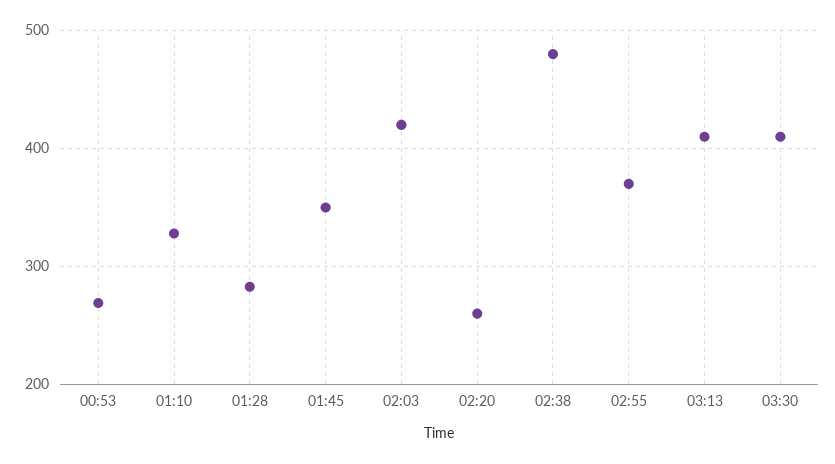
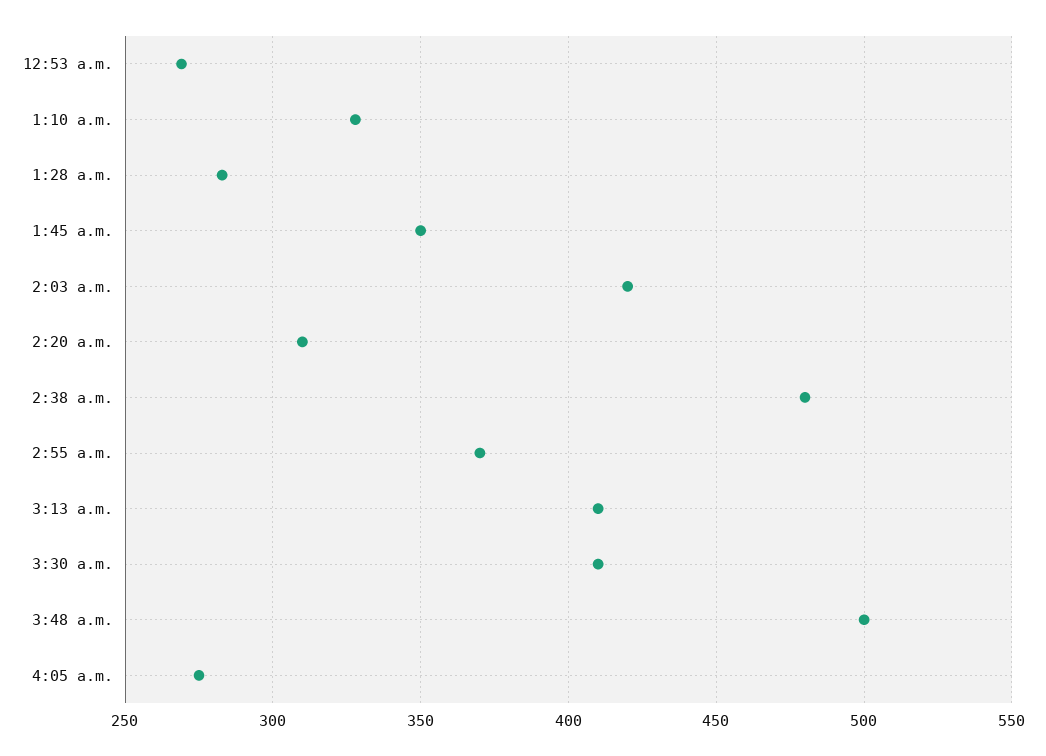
02:20: 260 -> 310
3:48 a.m.: none -> 500
4:05 a.m.: none -> 275

